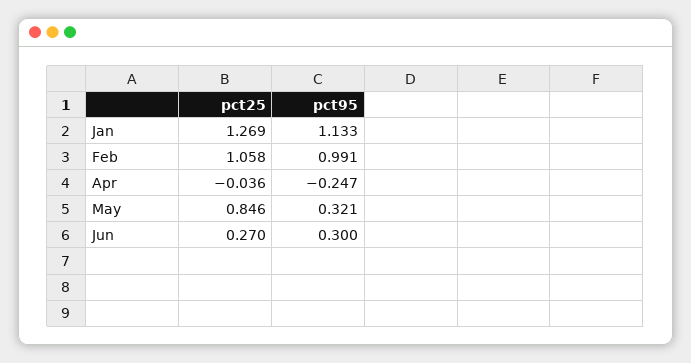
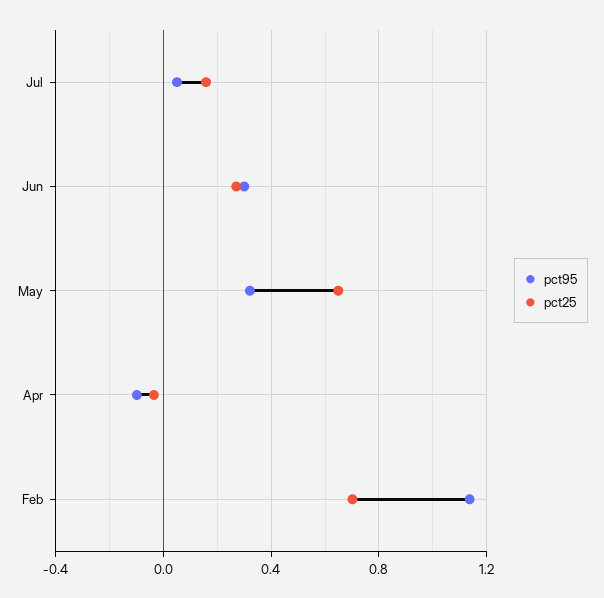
pct25, Jan: 1.269 -> none
pct95, Jan: 1.133 -> none
pct25, Feb: 1.058 -> 0.7
pct95, Feb: 0.991 -> 1.15
pct95, Apr: -0.247 -> -0.1
pct25, May: 0.846 -> 0.65
pct95, Jul: none -> 0.05
pct25, Jul: none -> 0.15

